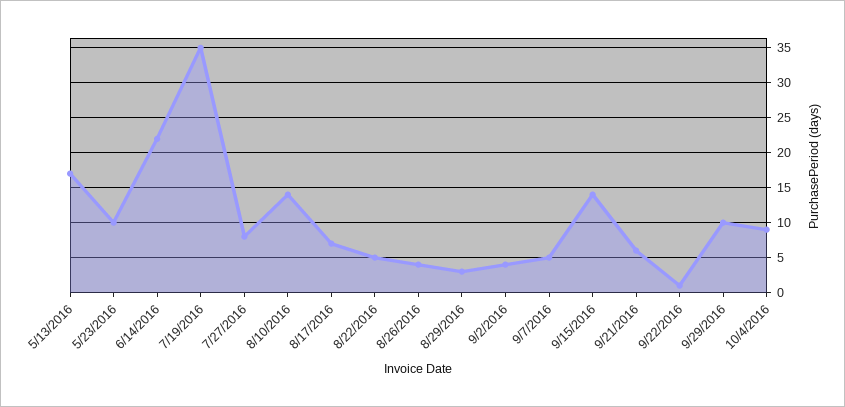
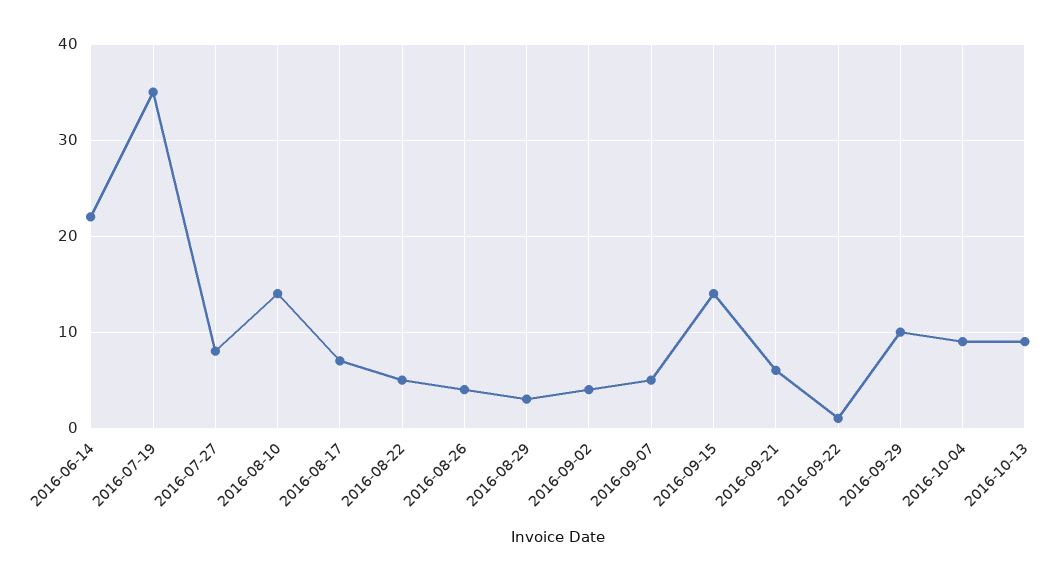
5/13/2016: 17 -> none
5/23/2016: 10 -> none
2016-10-13: none -> 9

